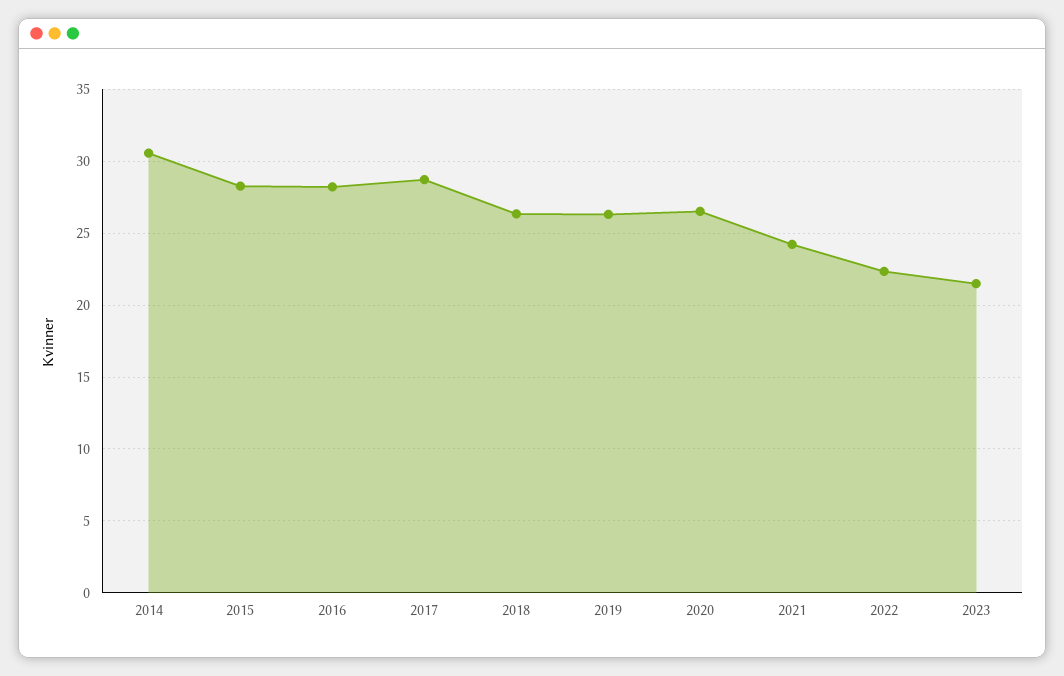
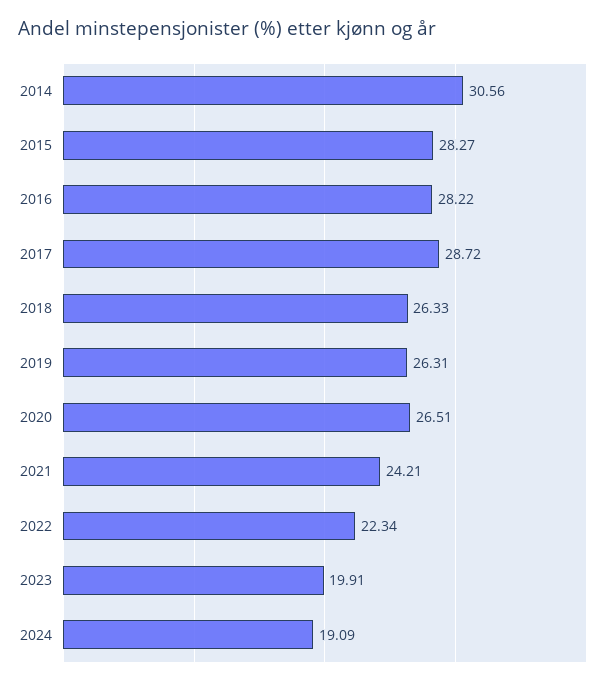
2023: 21.5 -> 19.91
2024: none -> 19.09

